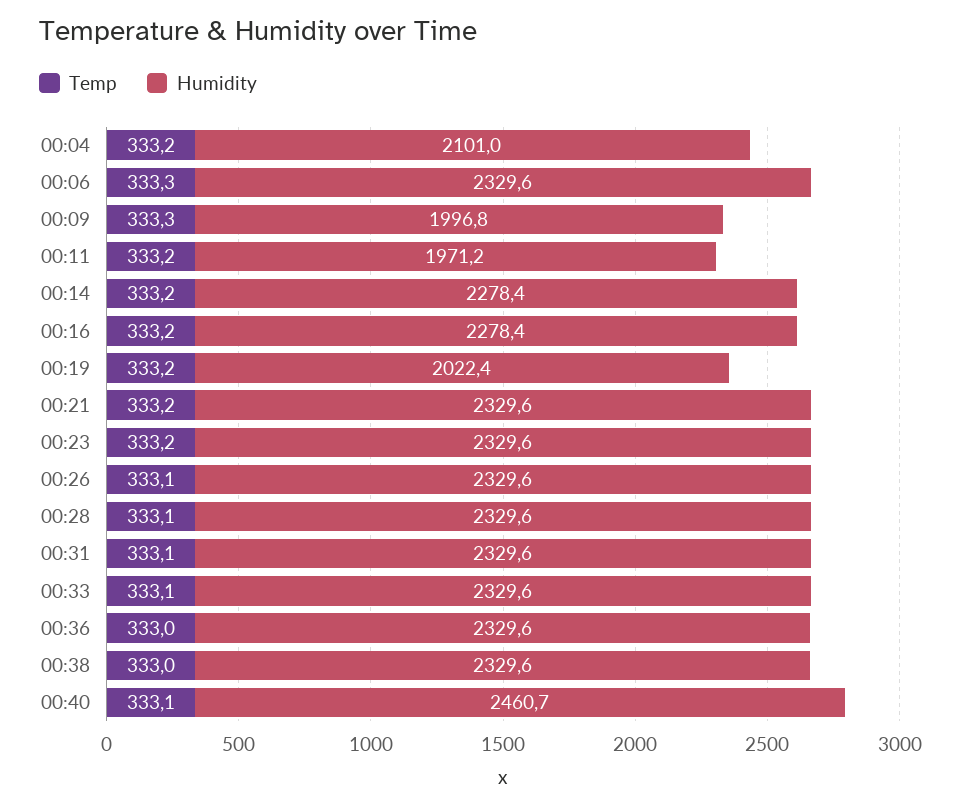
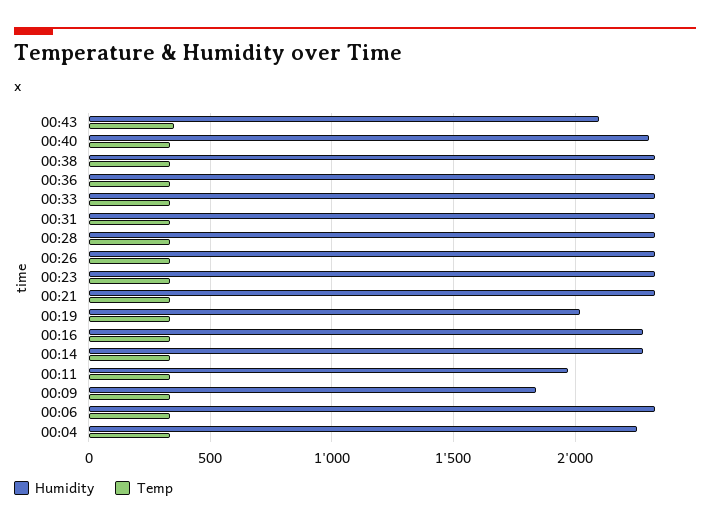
Humidity, 00:04: 2101 -> 2250
Humidity, 00:09: 1996.8 -> 1850
Humidity, 00:40: 2460.7 -> 2300
Humidity, 00:43: none -> 2100
Temp, 00:43: none -> 350

